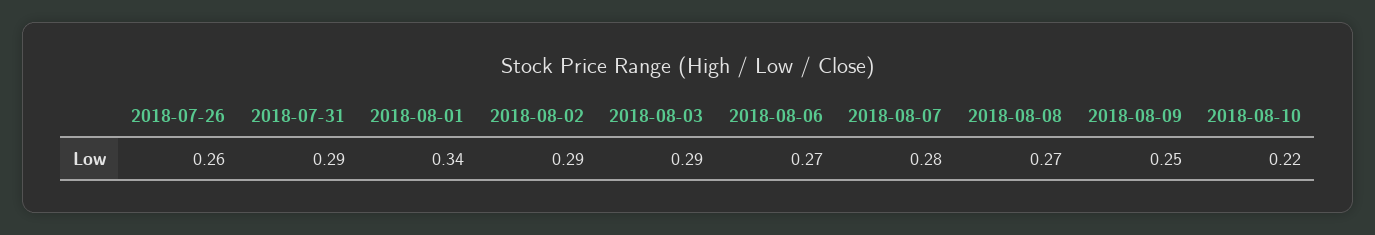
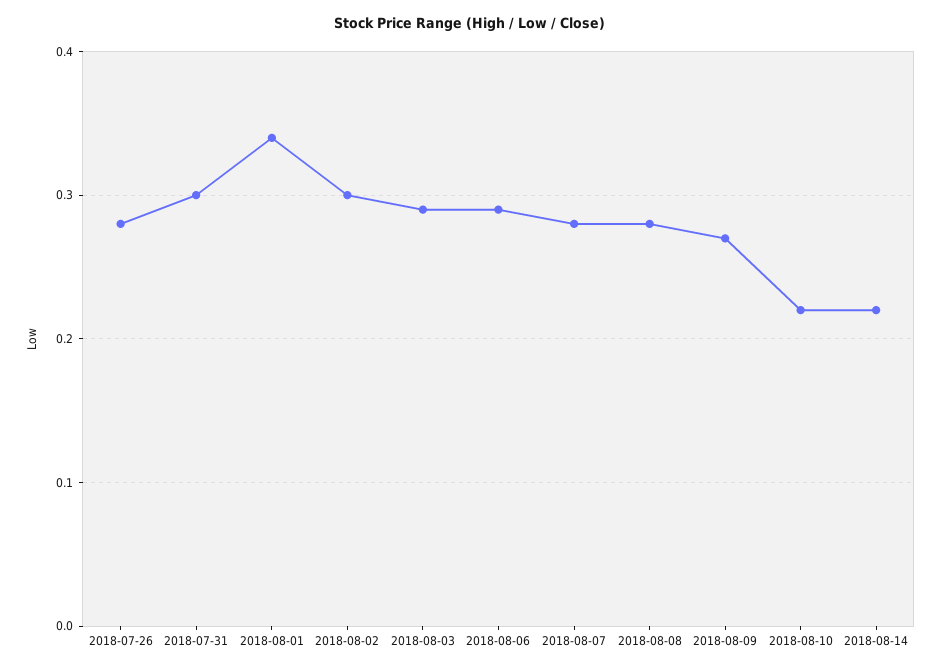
2018-07-26: 0.26 -> 0.28
2018-07-31: 0.29 -> 0.3
2018-08-02: 0.29 -> 0.3
2018-08-06: 0.27 -> 0.29
2018-08-08: 0.27 -> 0.28
2018-08-09: 0.25 -> 0.27
2018-08-14: none -> 0.22

